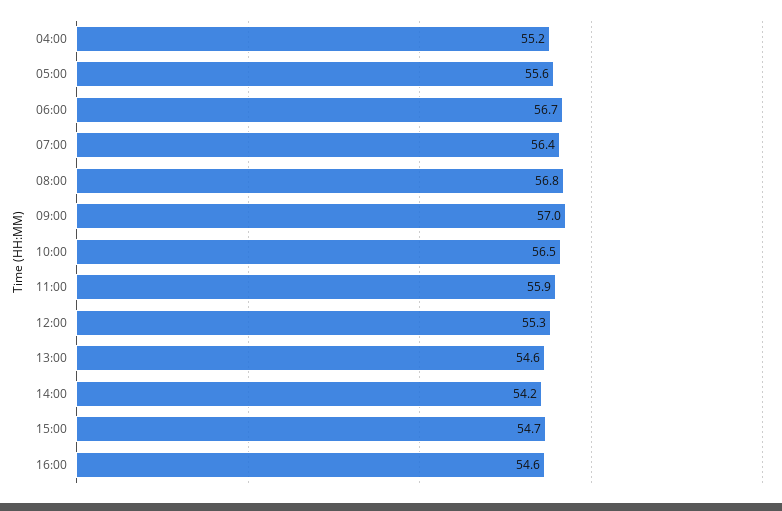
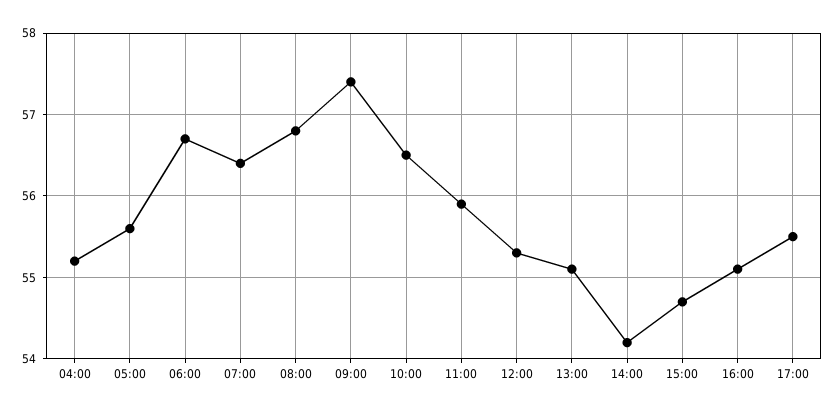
09:00: 57 -> 57.4
13:00: 54.6 -> 55.1
16:00: 54.6 -> 55.1
17:00: none -> 55.5

